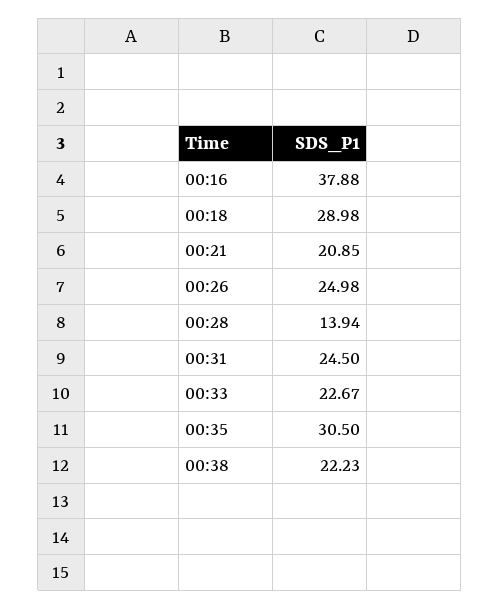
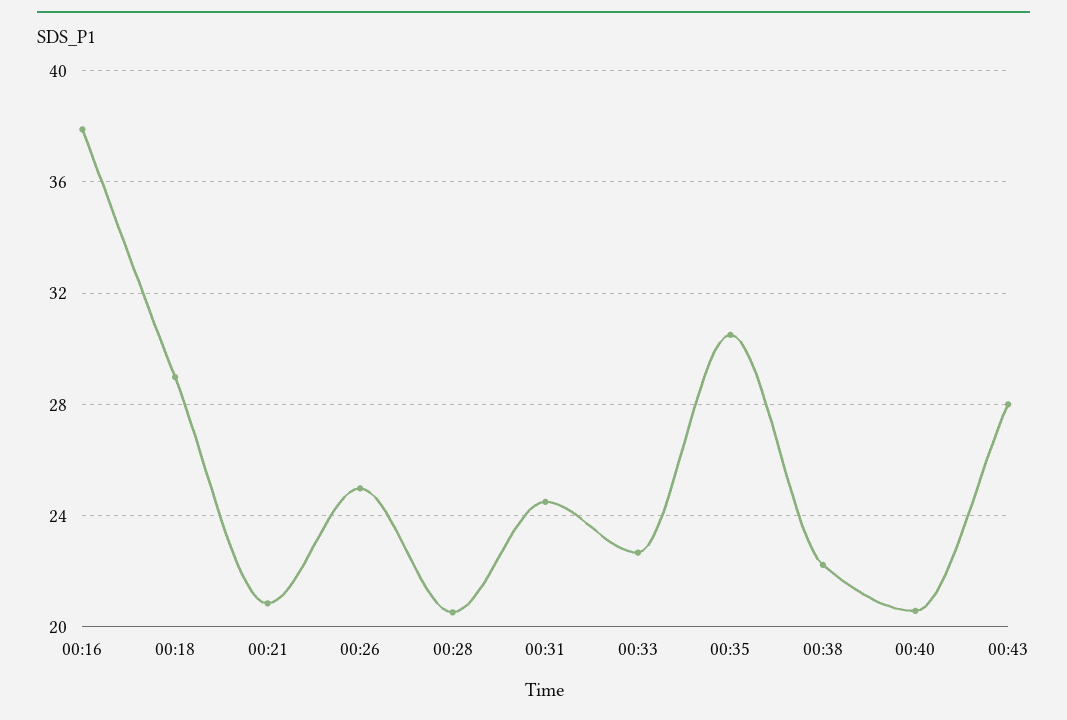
00:28: 13.94 -> 20.5
00:40: none -> 20.5
00:43: none -> 28

